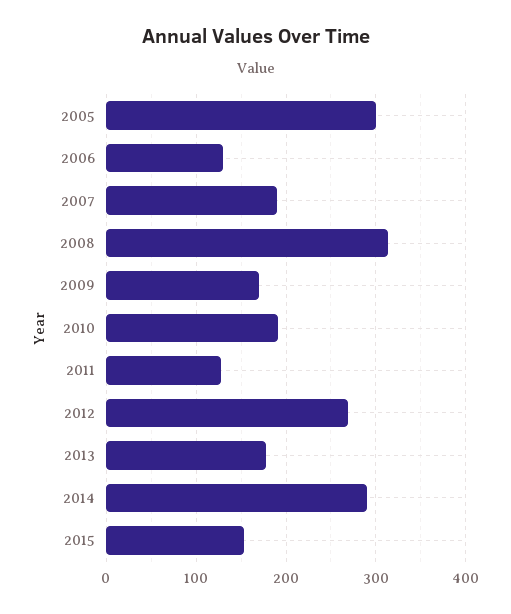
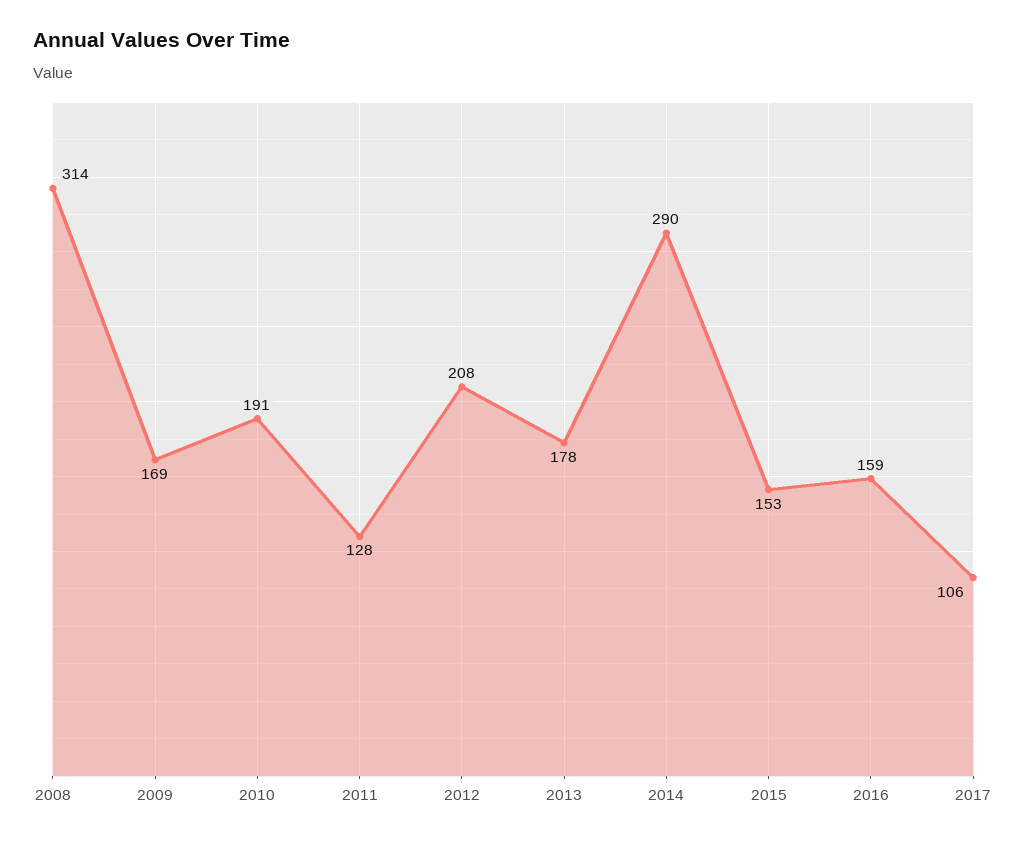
2005: 300 -> none
2006: 130 -> none
2007: 190 -> none
2012: 270 -> 208
2016: none -> 159
2017: none -> 106

